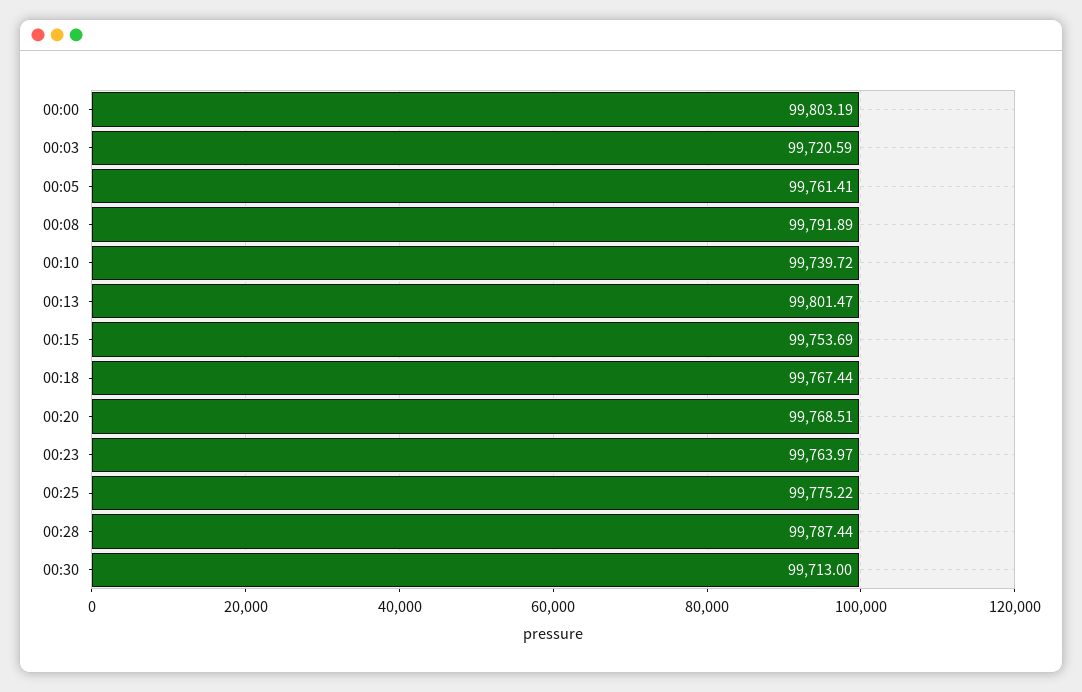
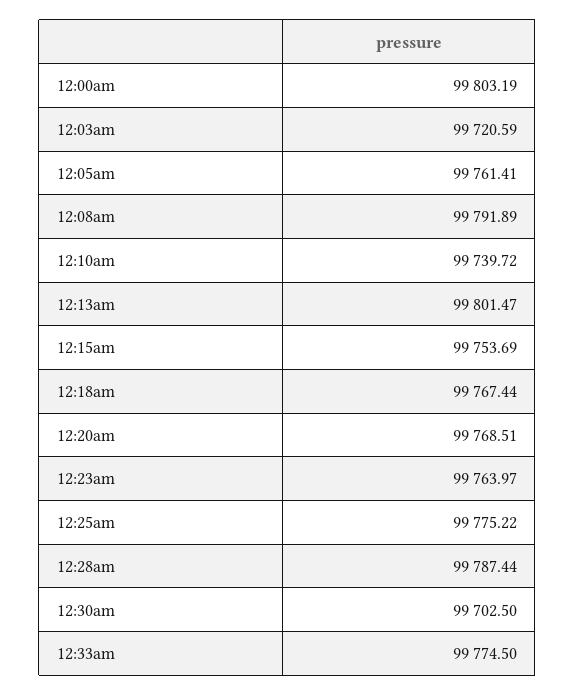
00:30: 99713 -> 99702.5
12:33am: none -> 99774.5

